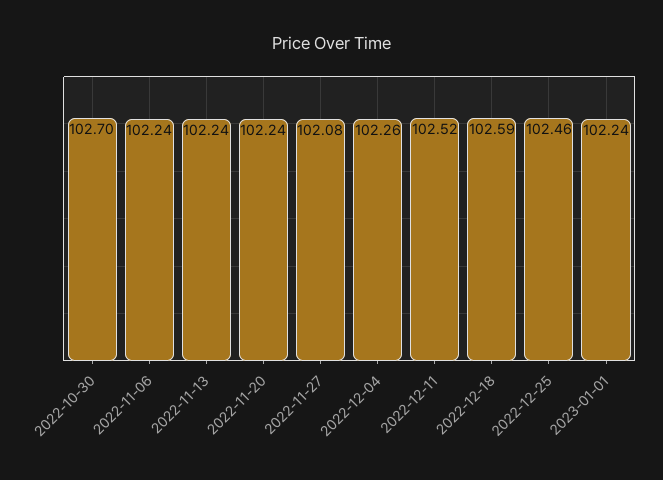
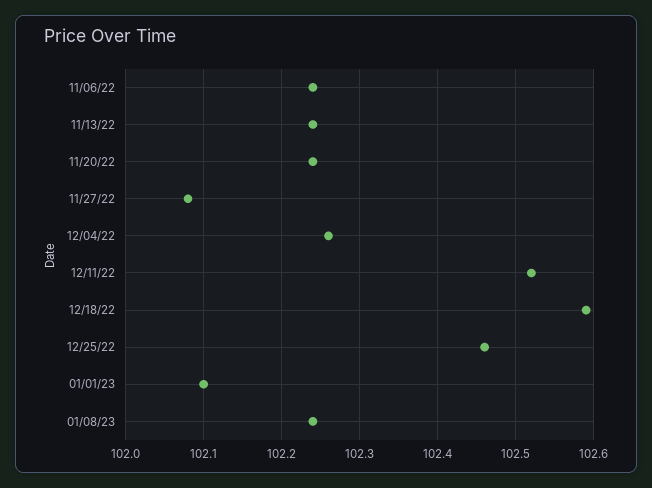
2022-10-30: 102.7 -> none
2023-01-01: 102.24 -> 102.1
01/08/23: none -> 102.24

